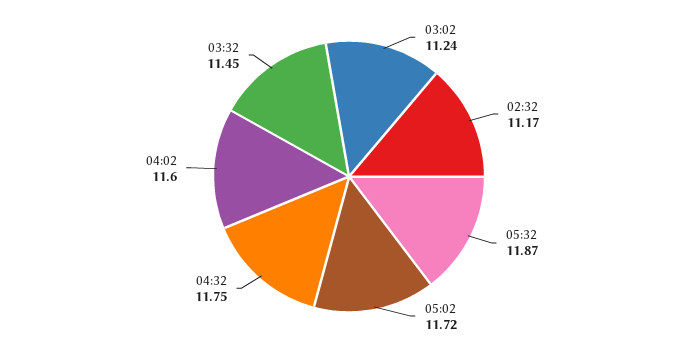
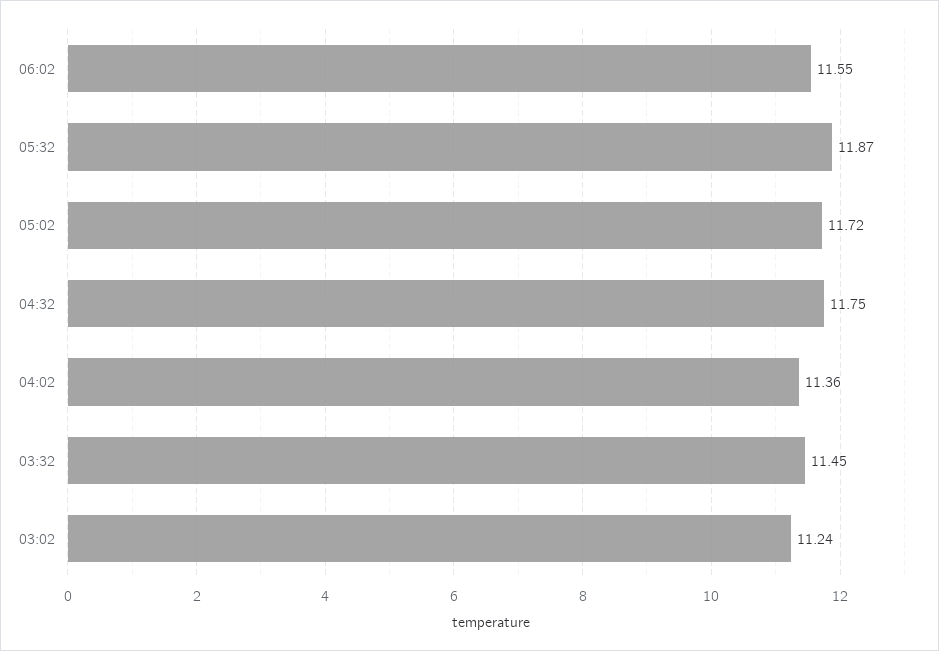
02:32: 11.17 -> none
04:02: 11.6 -> 11.36
06:02: none -> 11.55

